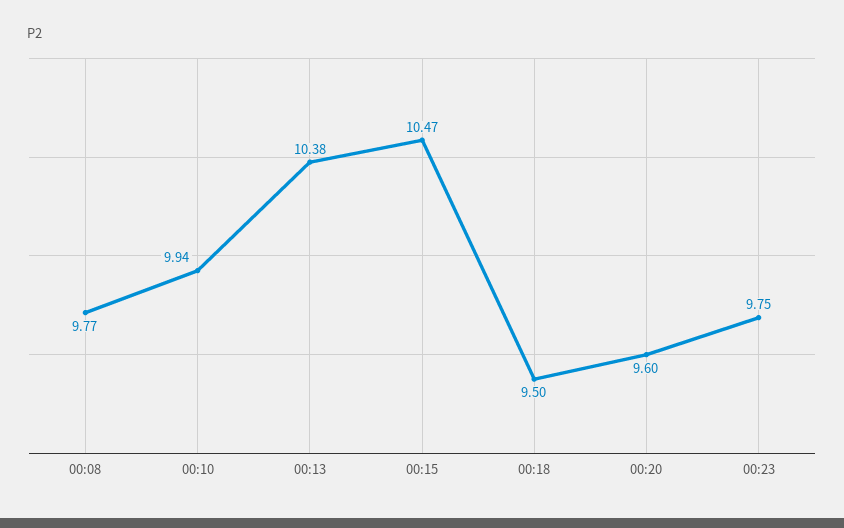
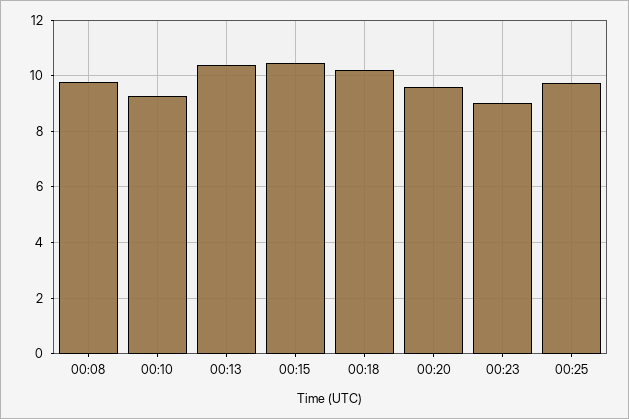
00:10: 9.94 -> 9.25
00:18: 9.5 -> 10.25
00:23: 9.75 -> 9
00:25: none -> 9.75

